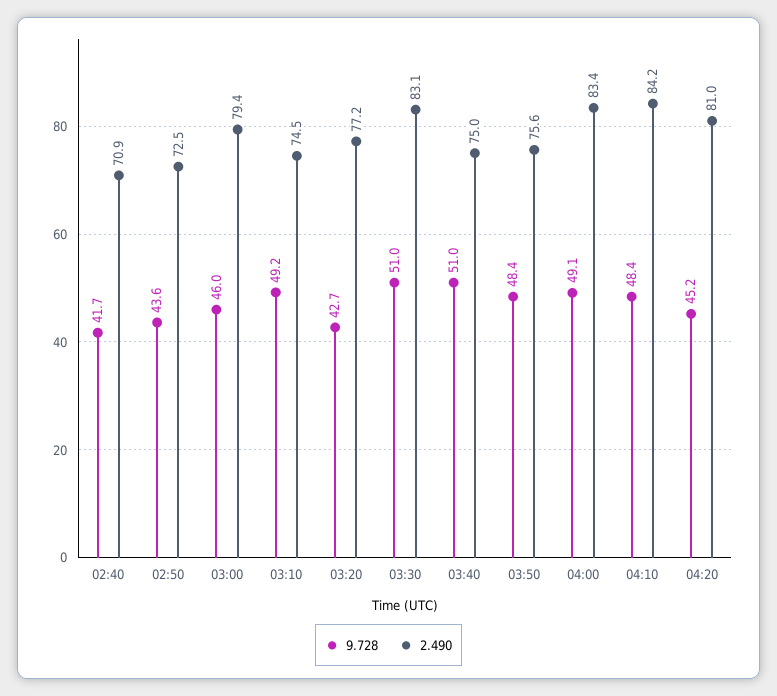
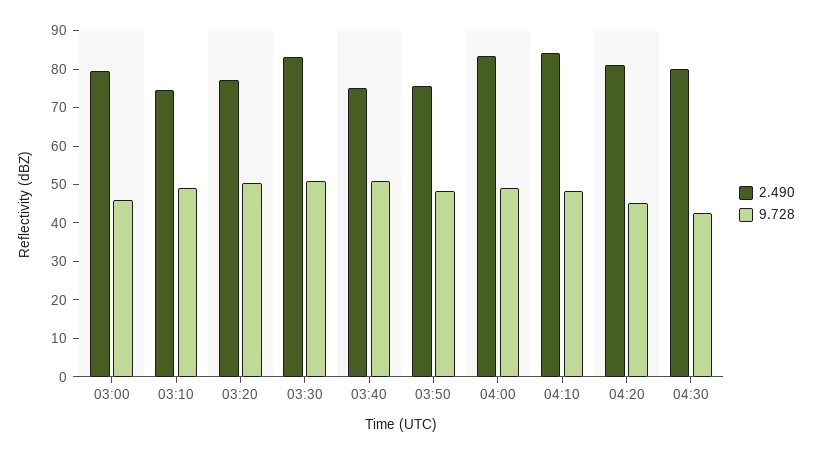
9.728, 02:40: 41.7 -> none
2.490, 02:40: 70.9 -> none
9.728, 02:50: 43.6 -> none
2.490, 02:50: 72.5 -> none
9.728, 03:20: 42.7 -> 50
2.490, 04:30: none -> 80
9.728, 04:30: none -> 42.5

